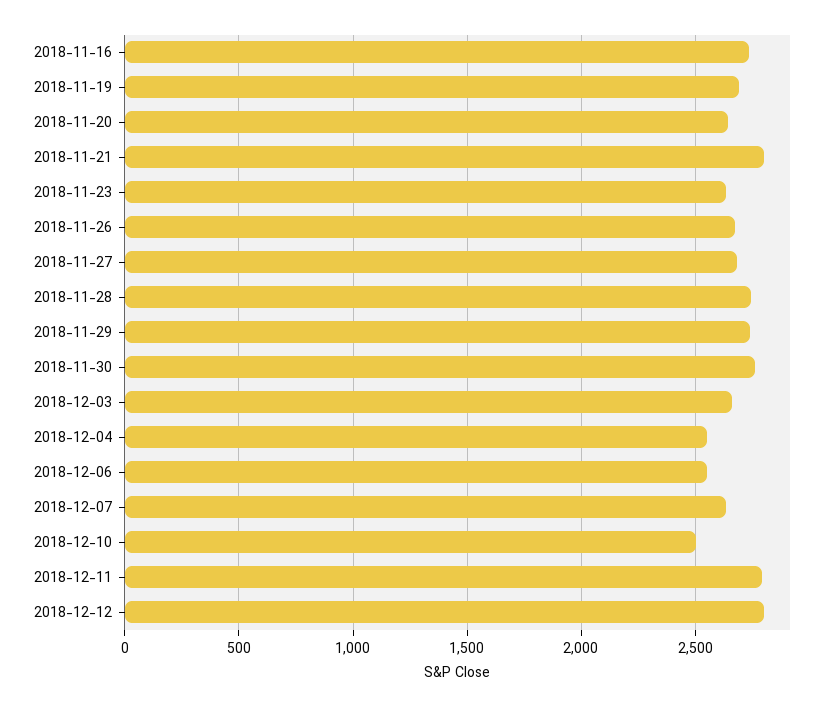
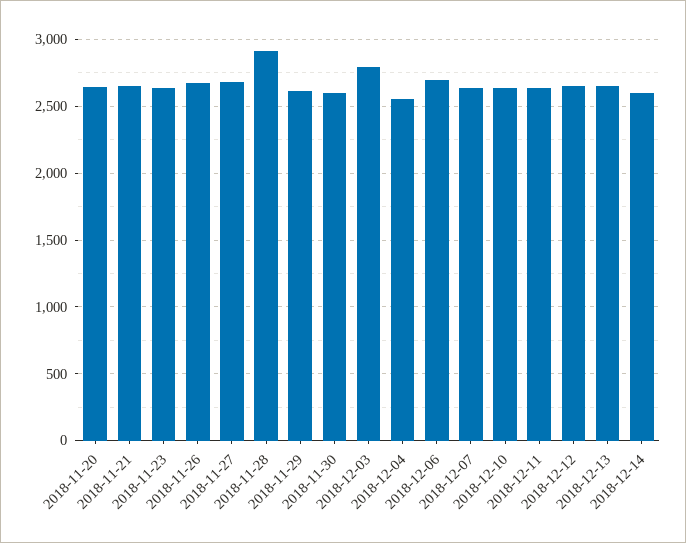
2018-11-16: 2750 -> none
2018-11-19: 2700 -> none
2018-11-21: 2800 -> 2650
2018-11-28: 2750 -> 2900
2018-11-29: 2750 -> 2600
2018-11-30: 2750 -> 2600
2018-12-03: 2650 -> 2800
2018-12-06: 2550 -> 2700
2018-12-10: 2500 -> 2650
2018-12-11: 2800 -> 2650
2018-12-12: 2800 -> 2650
2018-12-13: none -> 2650
2018-12-14: none -> 2600

